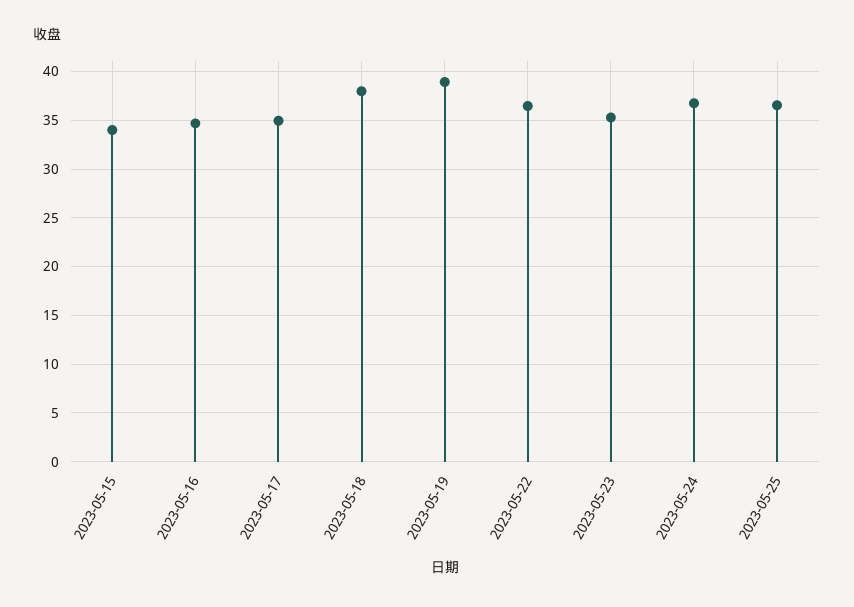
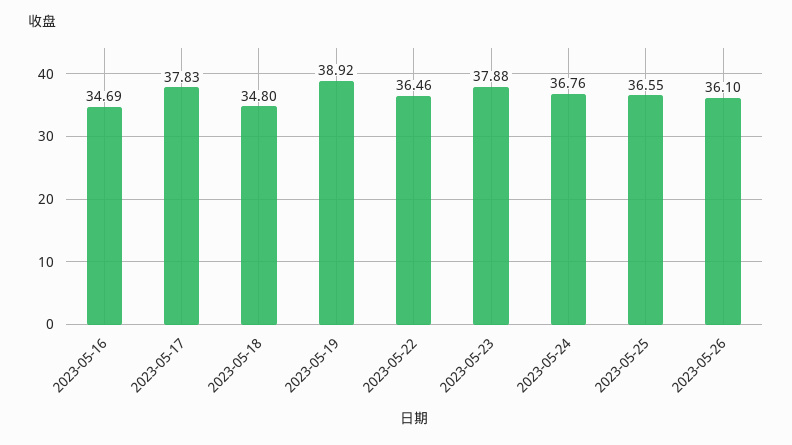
2023-05-15: 34 -> none
2023-05-17: 35 -> 37.83
2023-05-18: 38 -> 34.8
2023-05-23: 35 -> 37.88
2023-05-26: none -> 36.1

